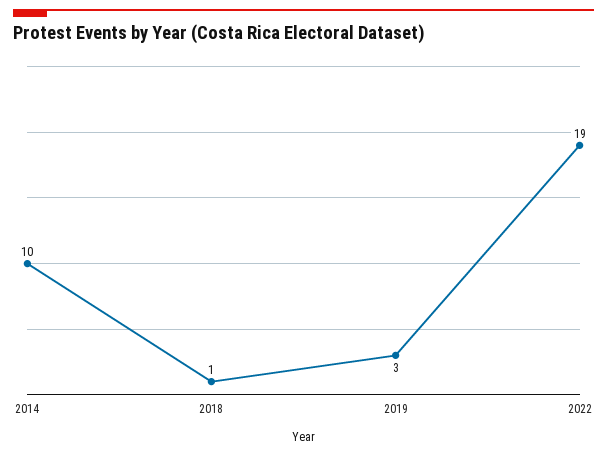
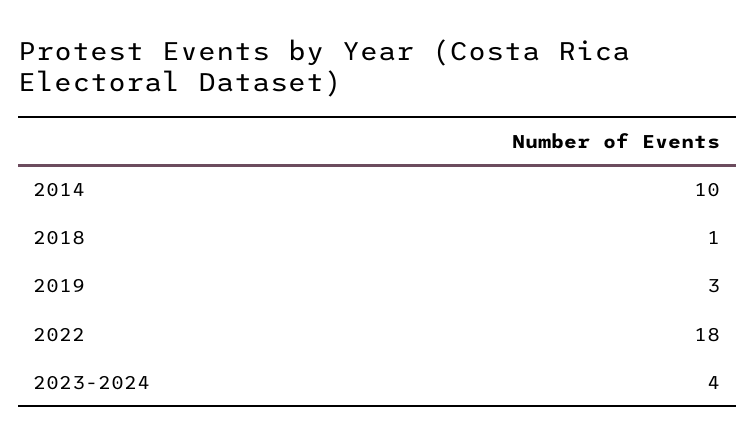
2022: 19 -> 18
2023-2024: none -> 4

